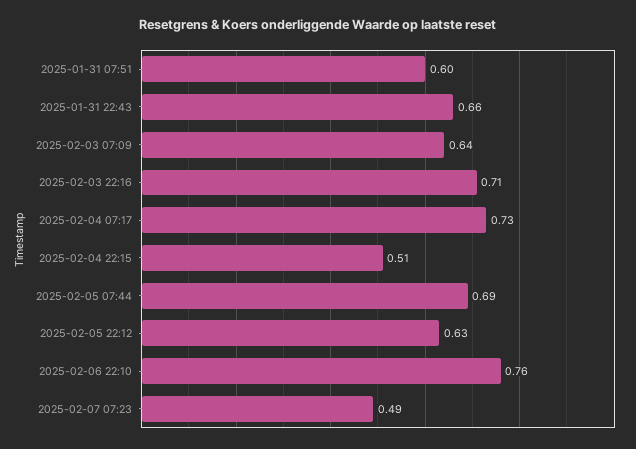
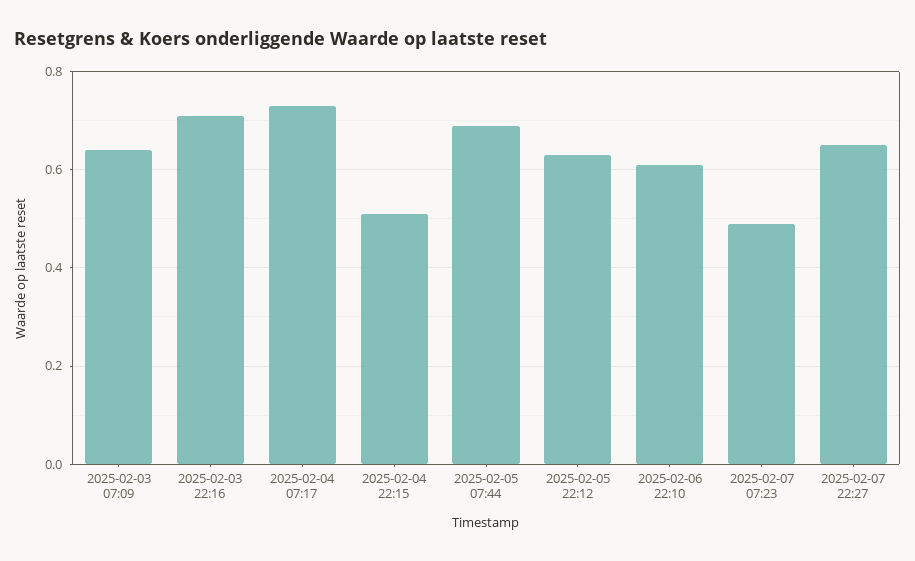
2025-01-31 07:51: 0.6 -> none
2025-01-31 22:43: 0.66 -> none
2025-02-06 22:10: 0.76 -> 0.6
2025-02-07 22:27: none -> 0.65

